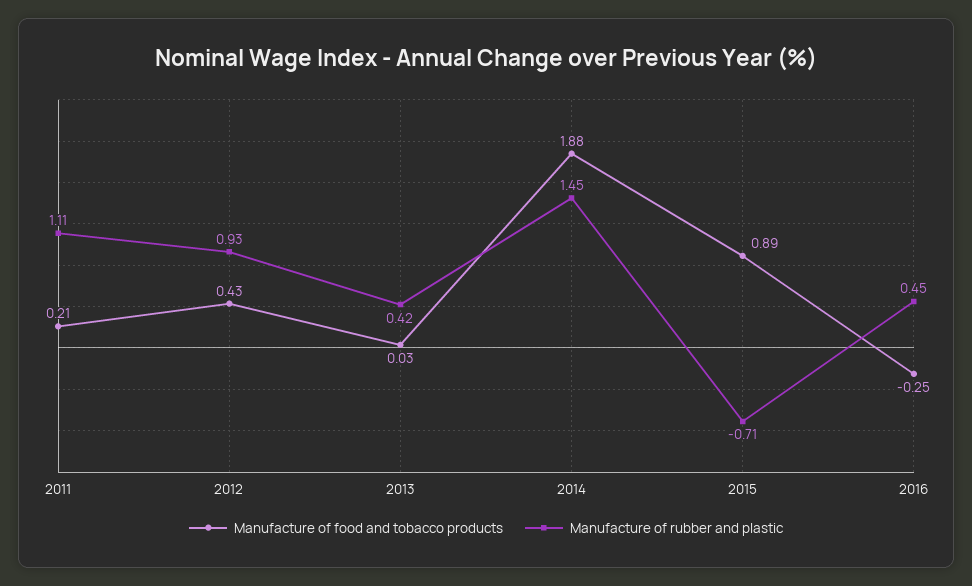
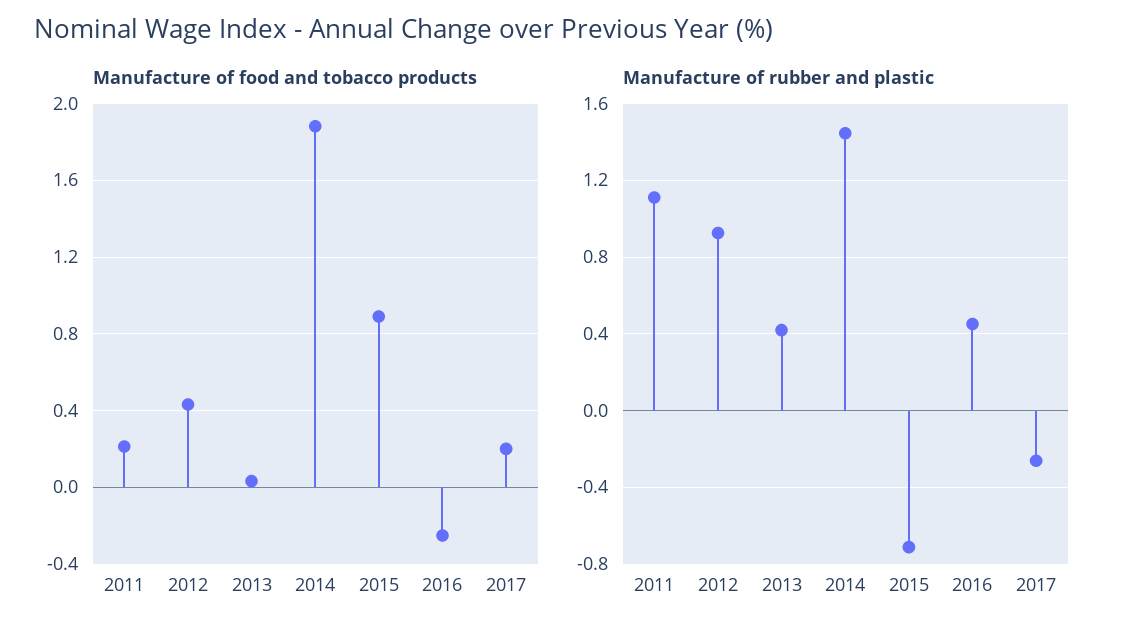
Manufacture of food and tobacco products, 2017: none -> 0.2
Manufacture of rubber and plastic, 2017: none -> -0.25

